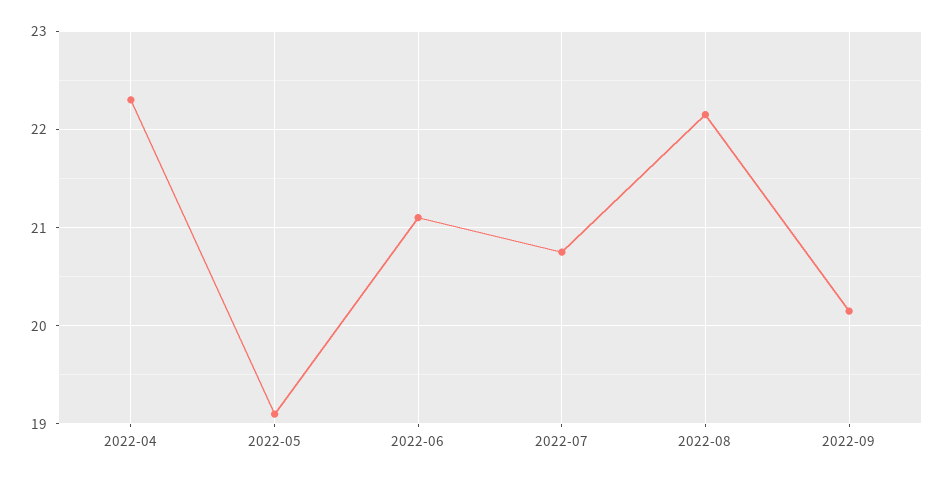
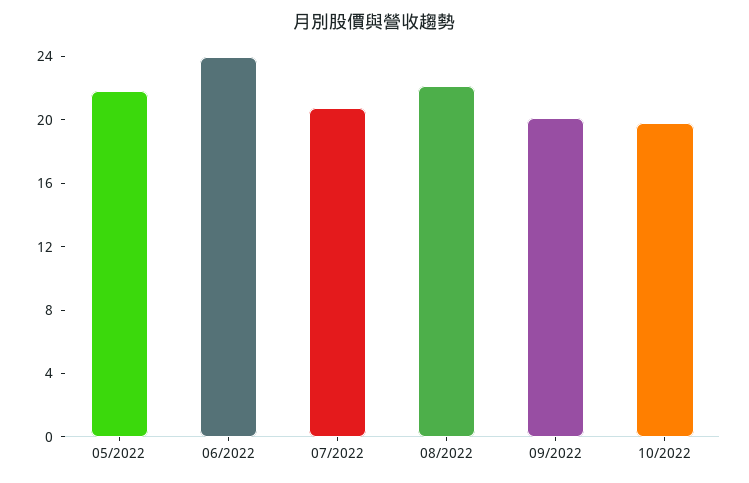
2022-04: 22.3 -> none
2022-05: 19.1 -> 22
2022-06: 21.1 -> 24
10/2022: none -> 20

